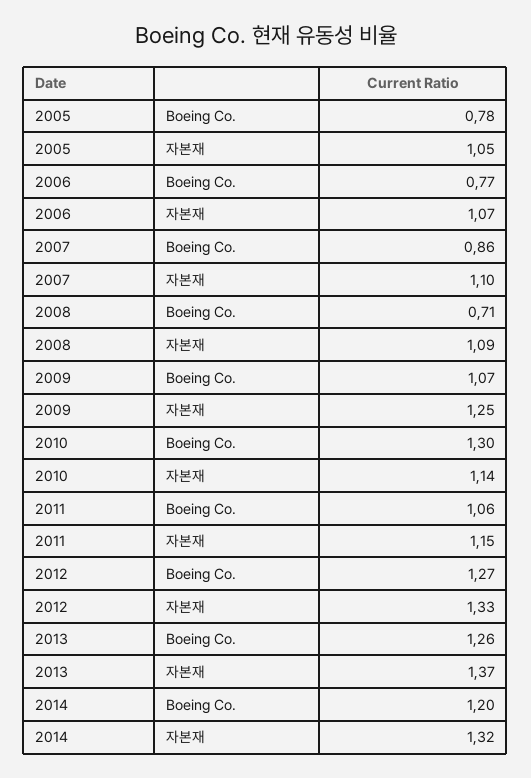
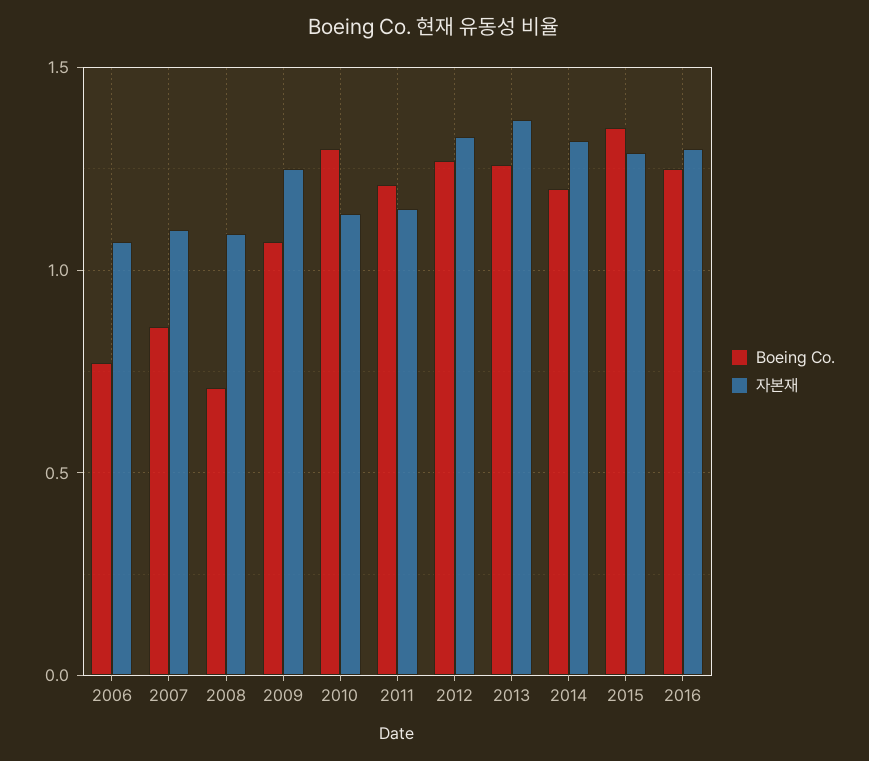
Boeing Co., 2005: 0.78 -> none
자본재, 2005: 1.05 -> none
Boeing Co., 2011: 1.06 -> 1.2
Boeing Co., 2015: none -> 1.35
자본재, 2015: none -> 1.3
Boeing Co., 2016: none -> 1.25
자본재, 2016: none -> 1.3

